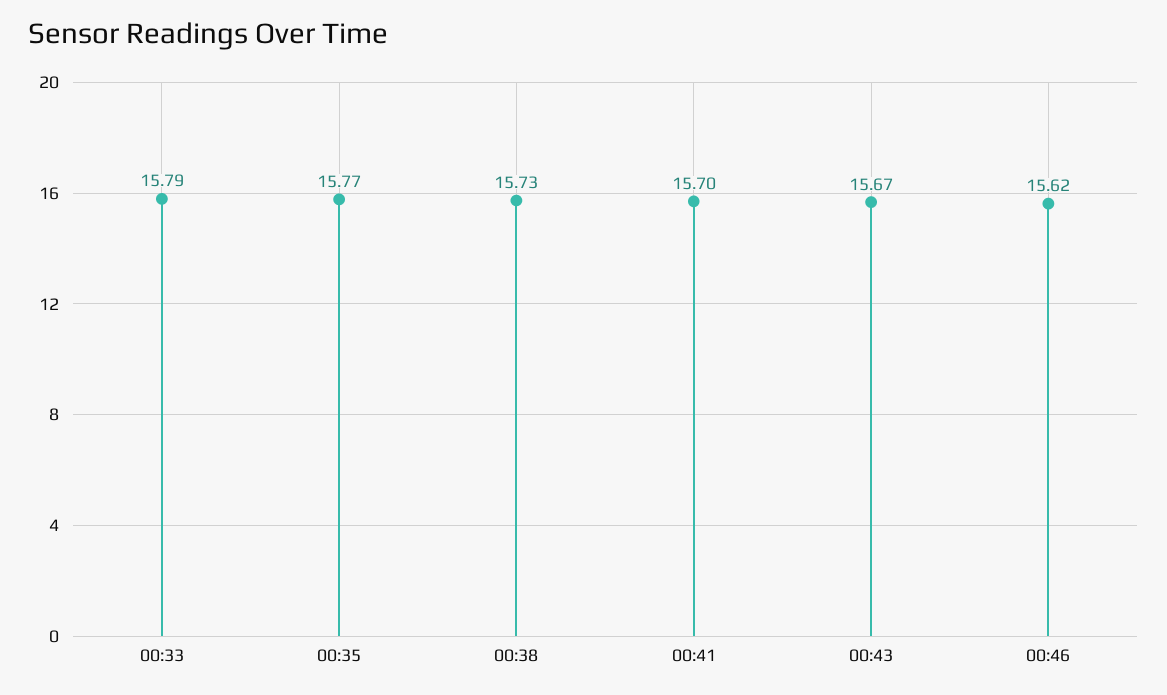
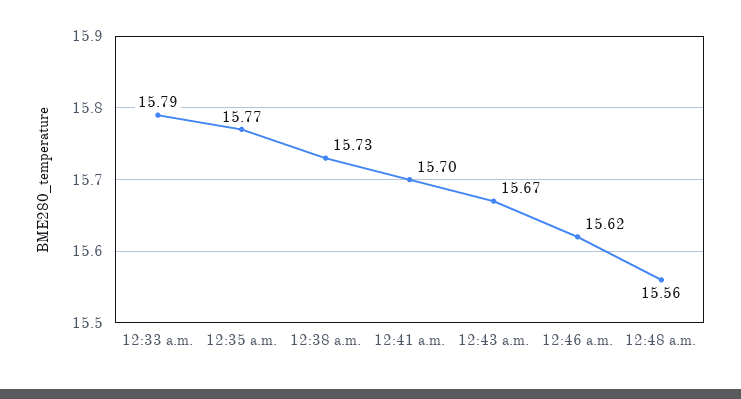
12:48 a.m.: none -> 15.56

